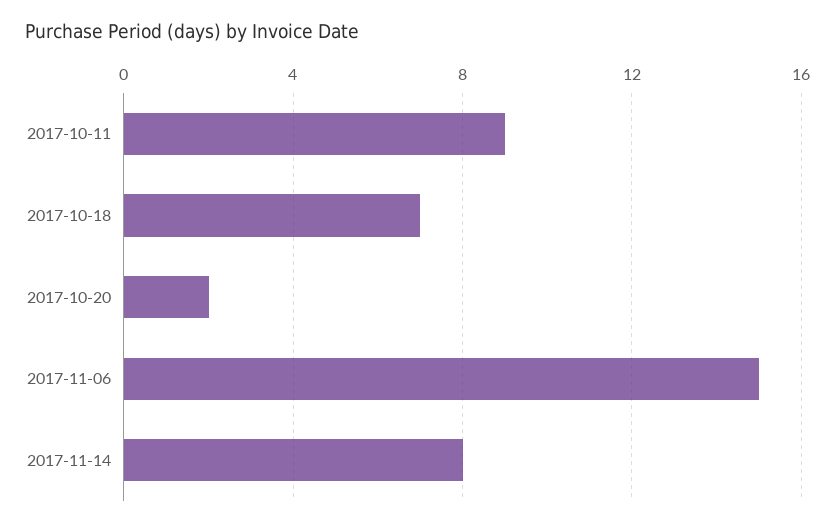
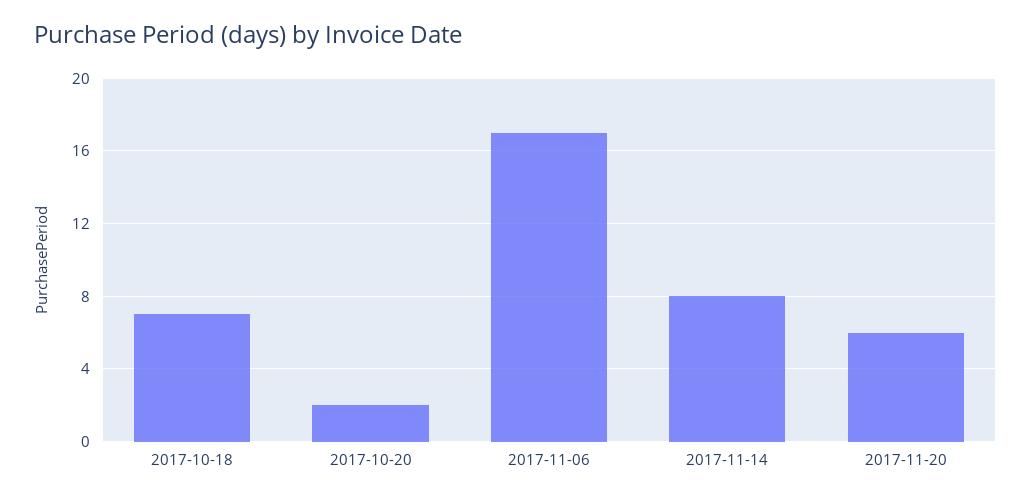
2017-10-11: 9 -> none
2017-11-06: 15 -> 17
2017-11-20: none -> 6

